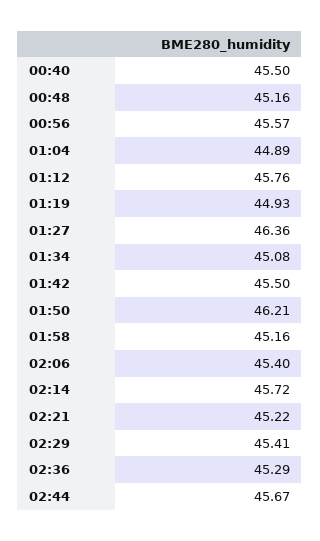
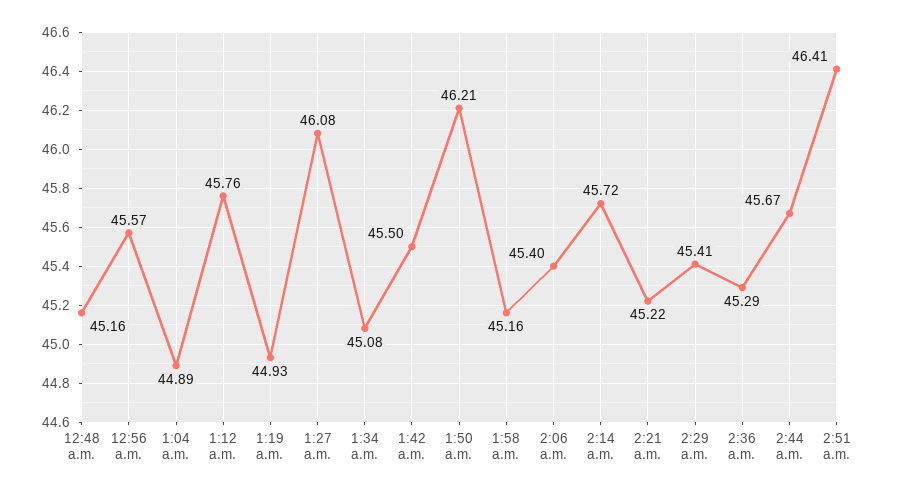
00:40: 45.5 -> none
01:27: 46.36 -> 46.08
2:51 a.m.: none -> 46.41

